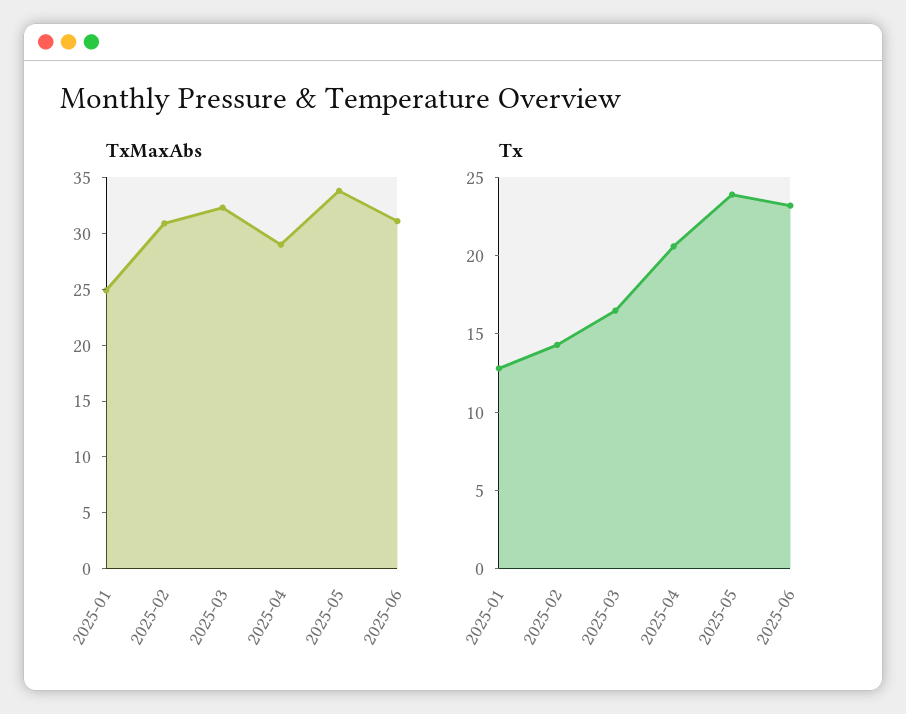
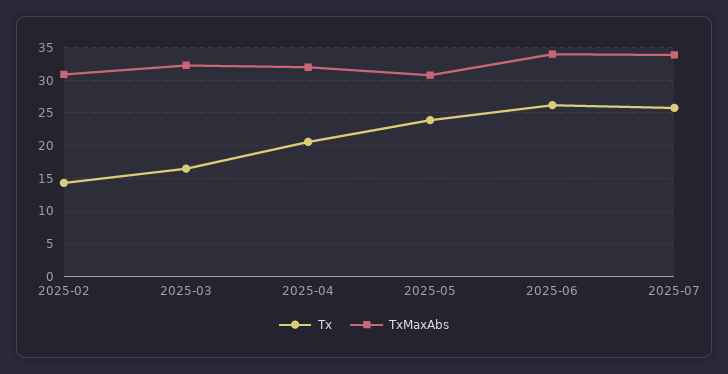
TxMaxAbs, 2025-01: 25 -> none
TxMaxAbs, 2025-04: 29 -> 32
TxMaxAbs, 2025-05: 34 -> 31
TxMaxAbs, 2025-06: 31 -> 34
Tx, 2025-01: 13 -> none
Tx, 2025-06: 23 -> 26
Tx, 2025-07: none -> 26
TxMaxAbs, 2025-07: none -> 34

